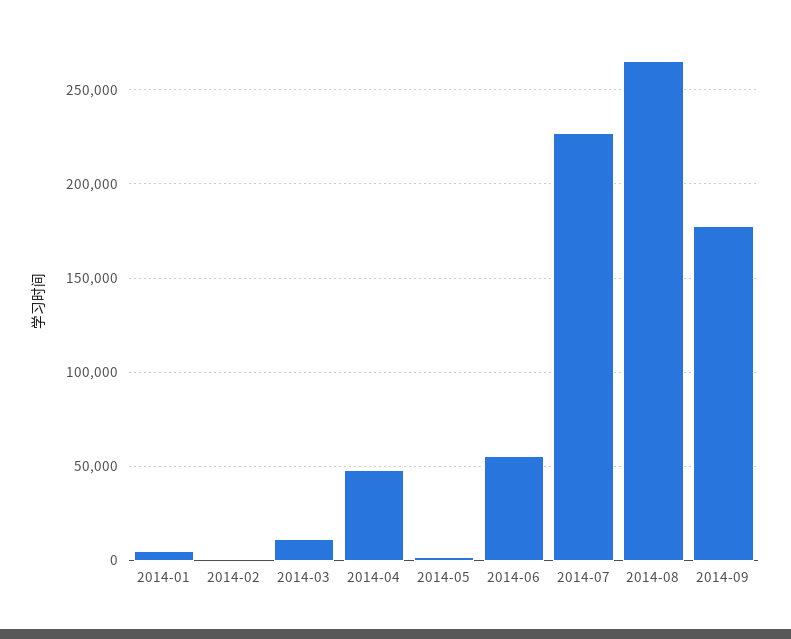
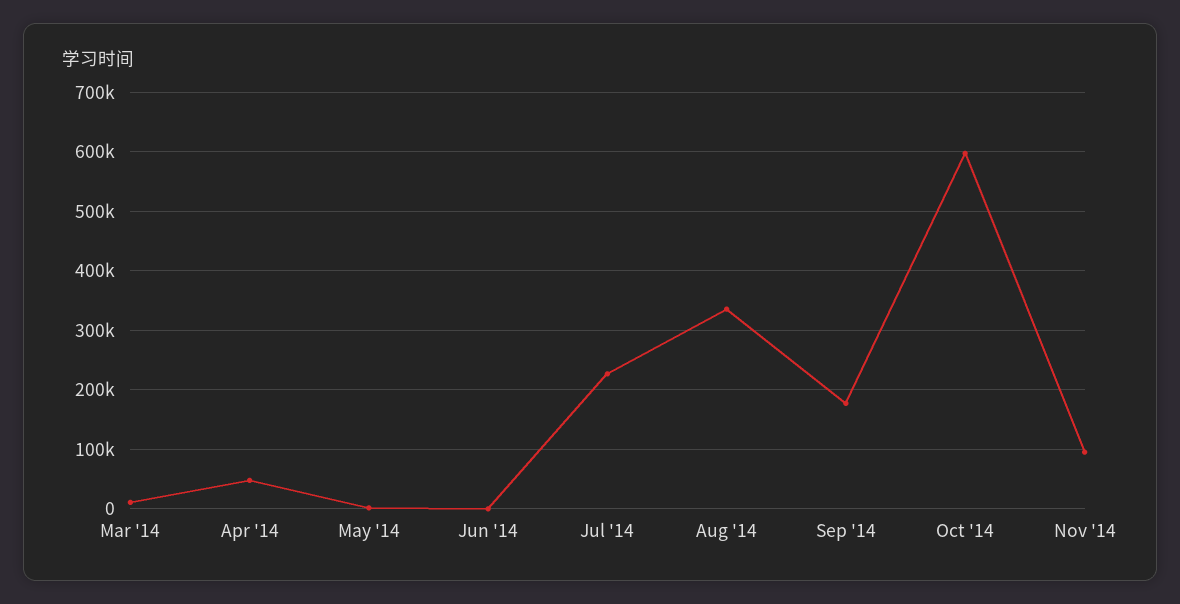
2014-01: 5000 -> none
2014-02: 0 -> none
2014-06: 55000 -> 0
2014-08: 265000 -> 340000
Oct '14: none -> 600000
Nov '14: none -> 100000

